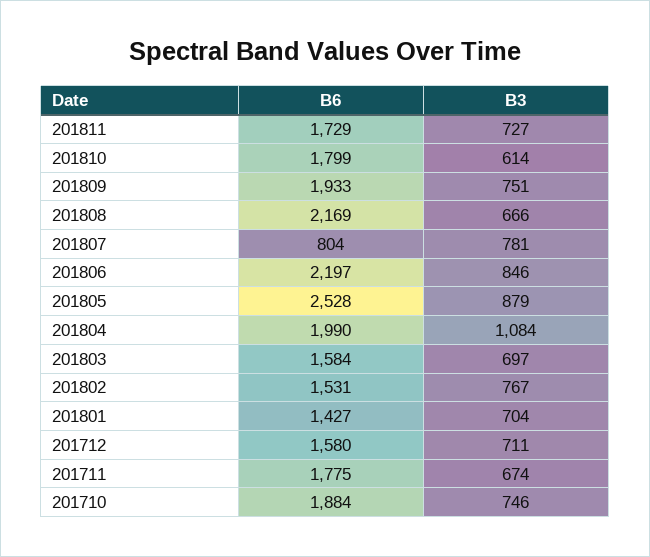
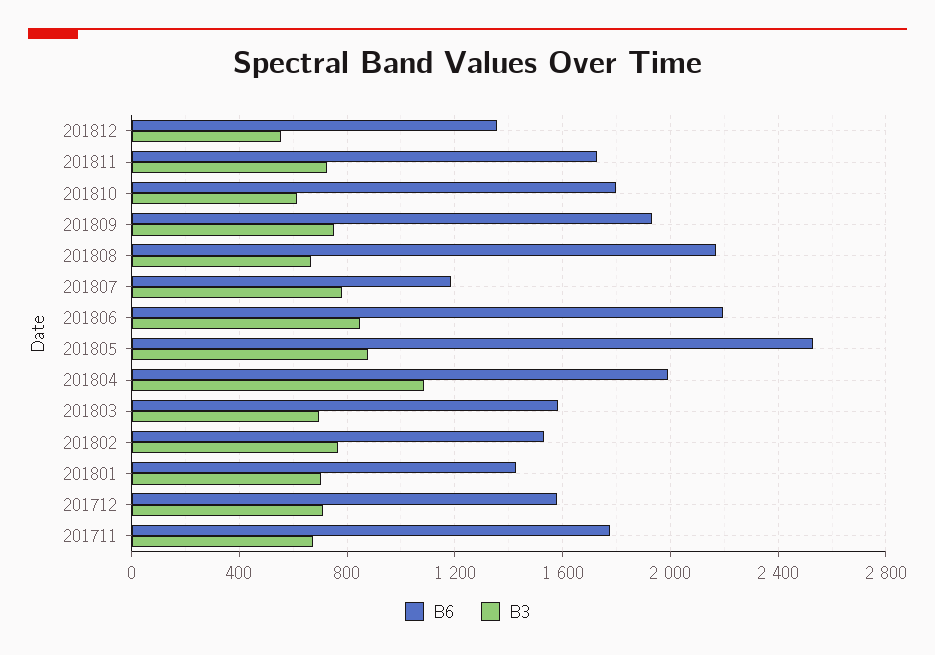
B6, 201807: 804 -> 1200
B6, 201710: 1884 -> none
B3, 201710: 746 -> none
B6, 201812: none -> 1350
B3, 201812: none -> 550

